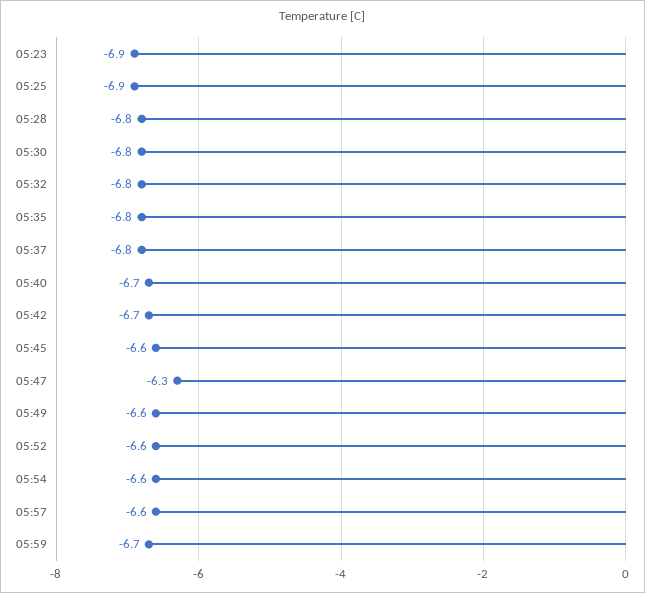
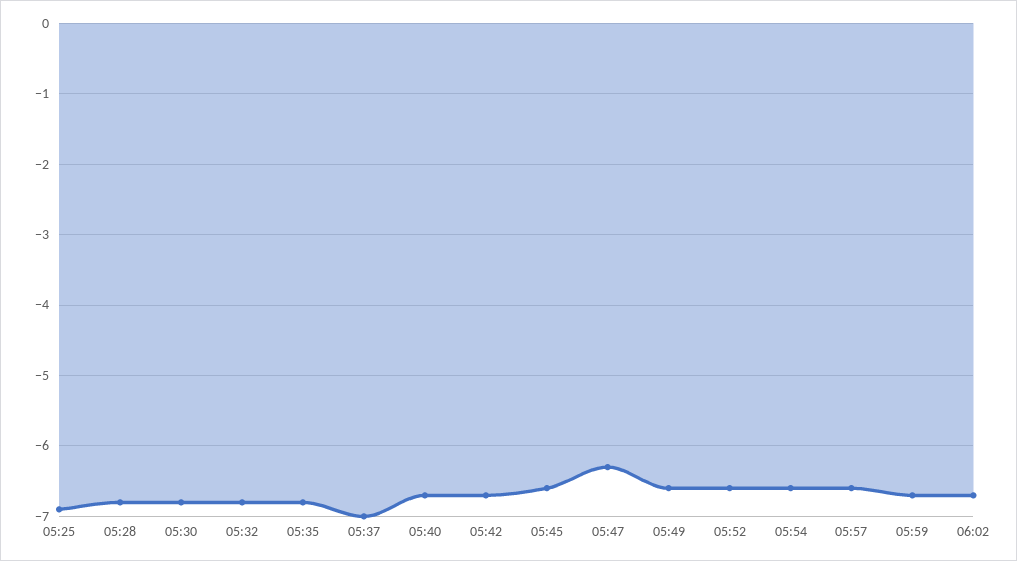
05:23: -6.9 -> none
05:37: -6.8 -> -7
06:02: none -> -6.7

